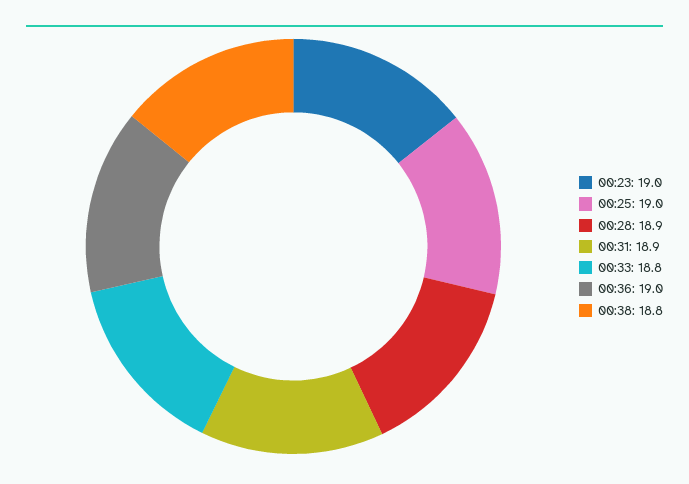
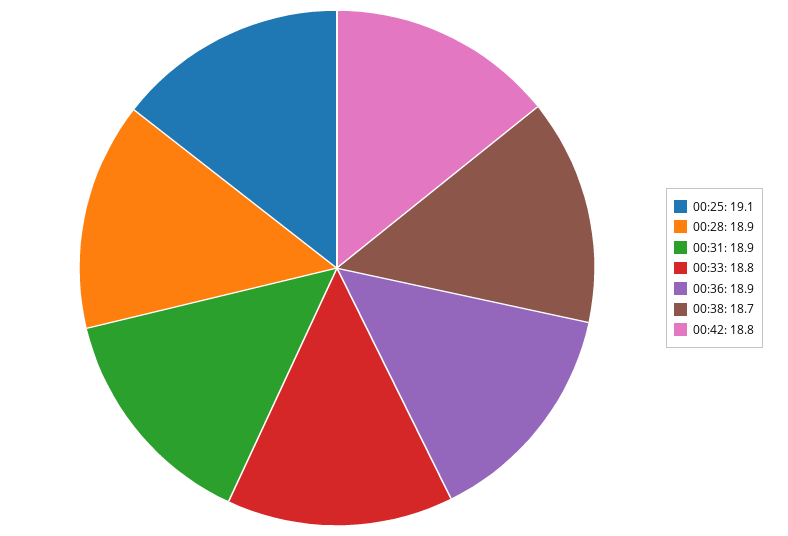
00:23: 19 -> none
00:25: 19 -> 19.1
00:36: 19 -> 18.9
00:38: 18.8 -> 18.7
00:42: none -> 18.8

